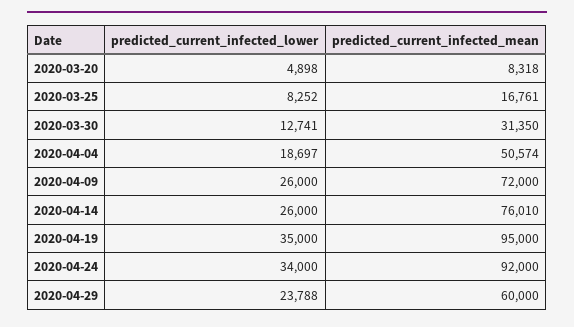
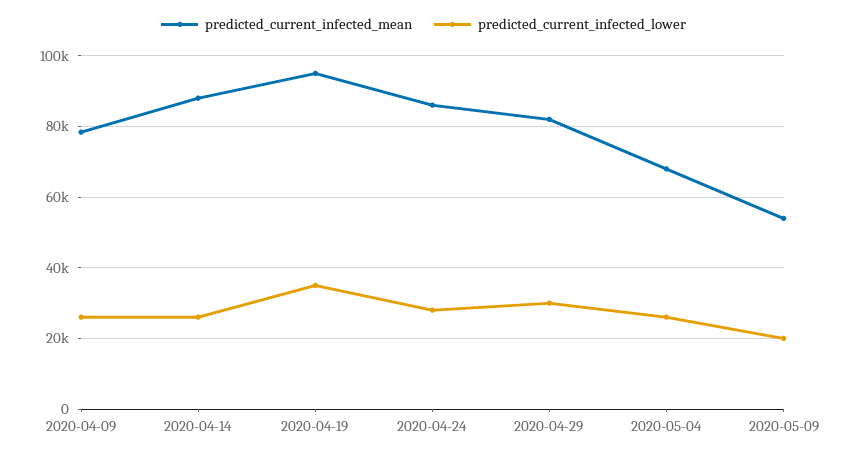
predicted_current_infected_lower, 2020-03-20: 4898 -> none
predicted_current_infected_mean, 2020-03-20: 8318 -> none
predicted_current_infected_lower, 2020-03-25: 8252 -> none
predicted_current_infected_mean, 2020-03-25: 16761 -> none
predicted_current_infected_lower, 2020-03-30: 12741 -> none
predicted_current_infected_mean, 2020-03-30: 31350 -> none
predicted_current_infected_lower, 2020-04-04: 18697 -> none
predicted_current_infected_mean, 2020-04-04: 50574 -> none
predicted_current_infected_mean, 2020-04-09: 72000 -> 78000
predicted_current_infected_mean, 2020-04-14: 76010 -> 88000
predicted_current_infected_lower, 2020-04-24: 34000 -> 28000
predicted_current_infected_mean, 2020-04-24: 92000 -> 86000
predicted_current_infected_lower, 2020-04-29: 23788 -> 30000
predicted_current_infected_mean, 2020-04-29: 60000 -> 82000
predicted_current_infected_mean, 2020-05-04: none -> 68000
predicted_current_infected_lower, 2020-05-04: none -> 26000
predicted_current_infected_mean, 2020-05-09: none -> 54000
predicted_current_infected_lower, 2020-05-09: none -> 20000

